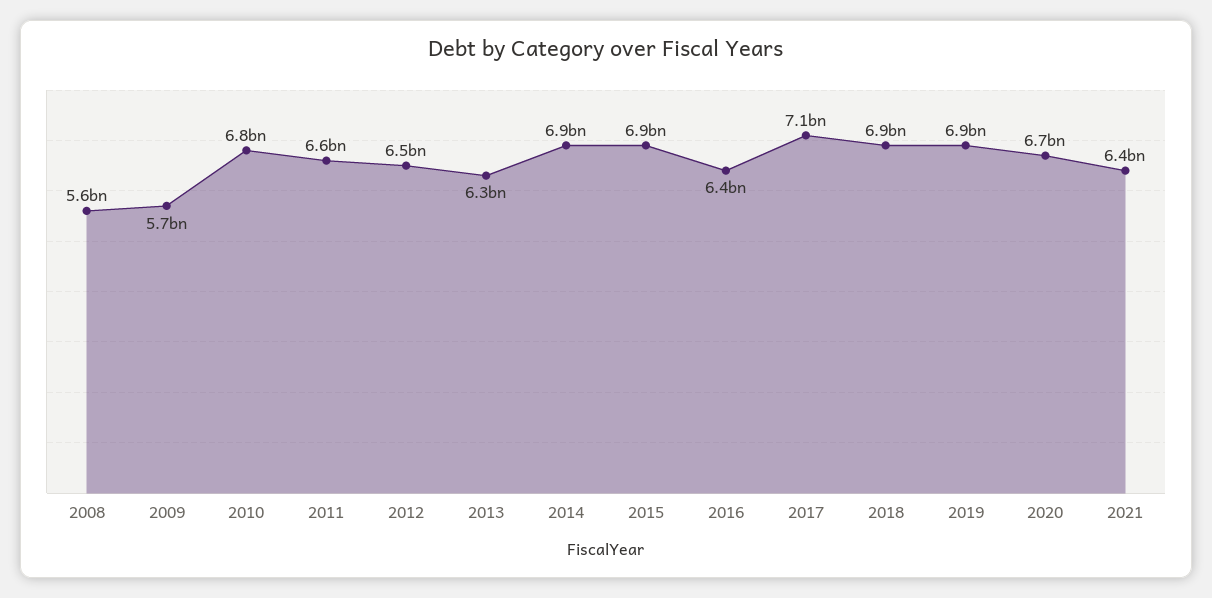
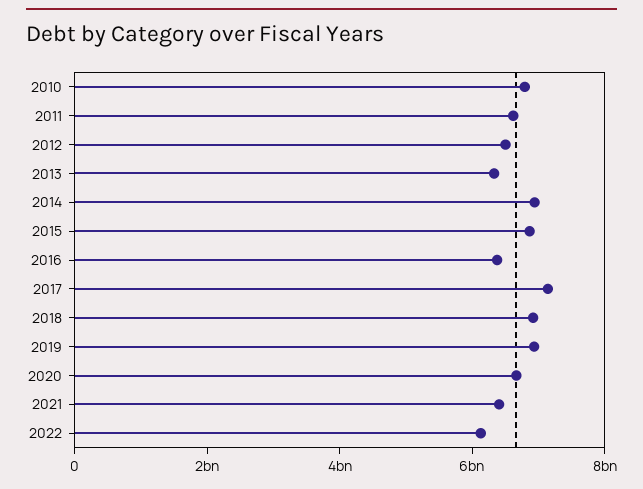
2008: 5600000000 -> none
2009: 5700000000 -> none
2022: none -> 6000000000

